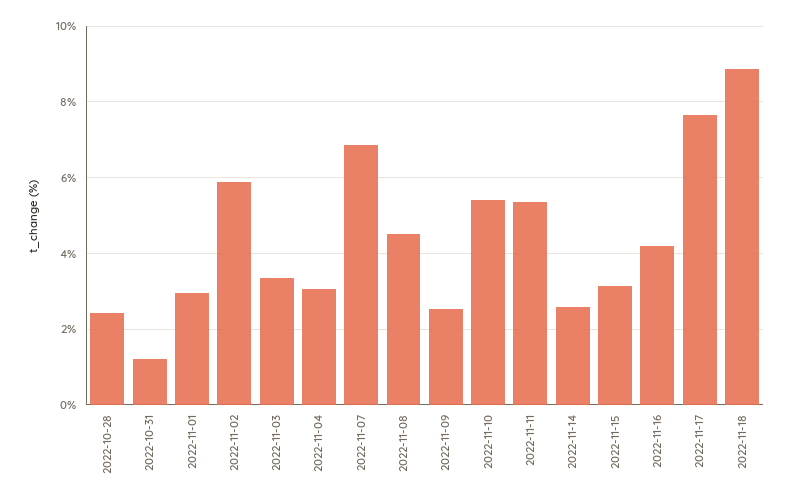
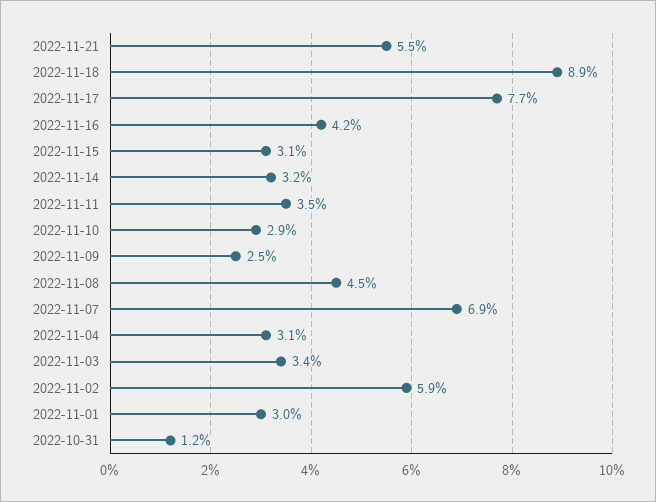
2022-10-28: 2.4 -> none
2022-11-10: 5.4 -> 2.9
2022-11-11: 5.4 -> 3.5
2022-11-14: 2.6 -> 3.2
2022-11-21: none -> 5.5

